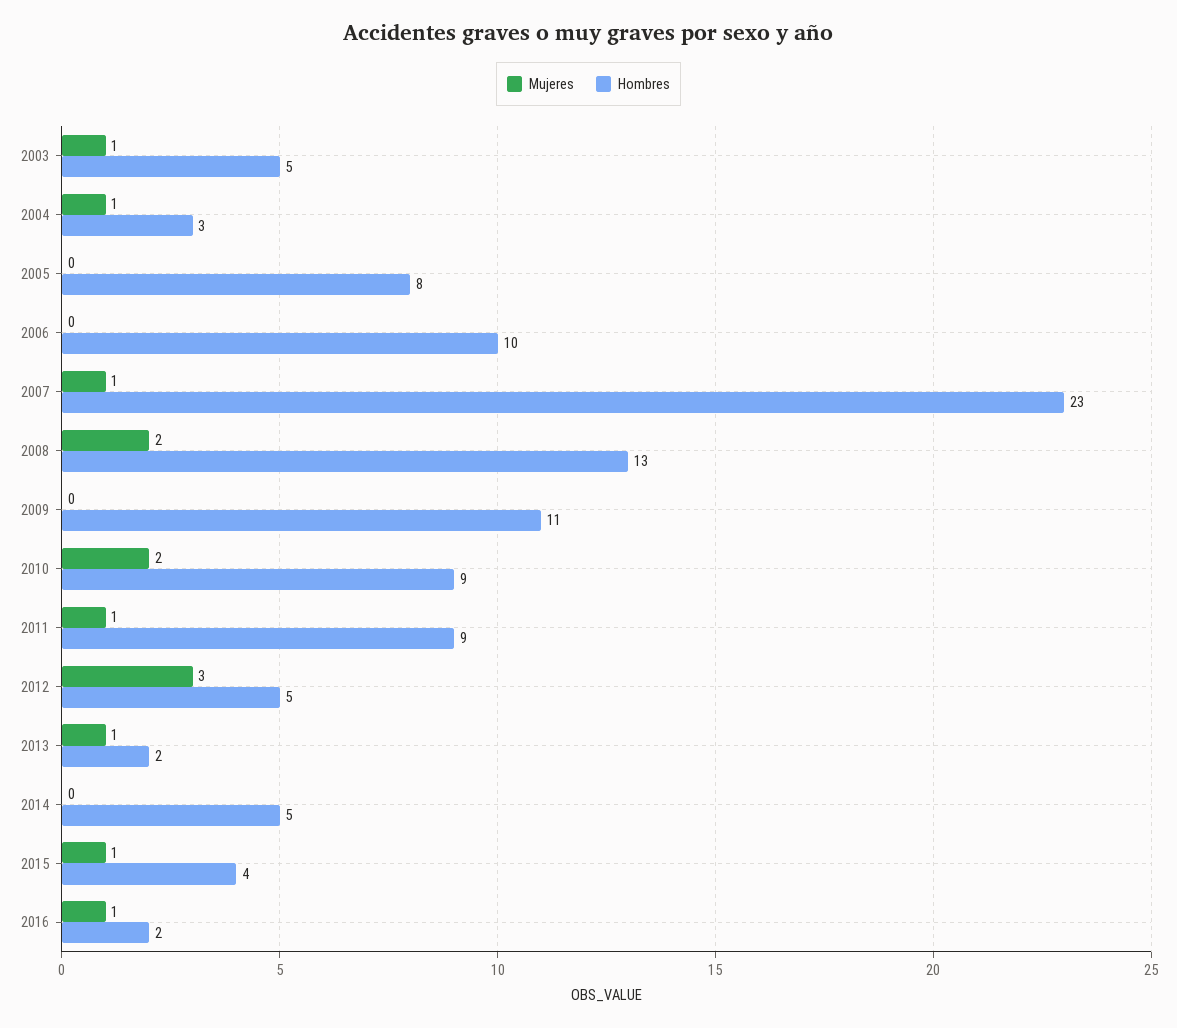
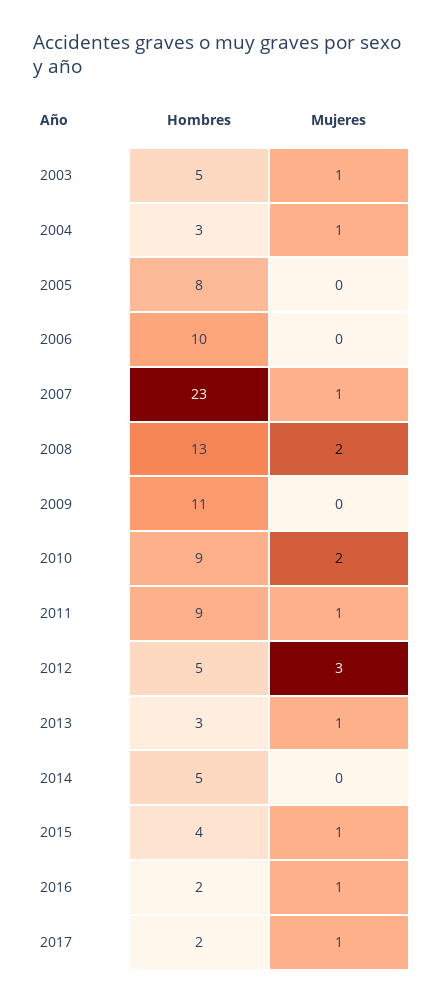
Hombres, 2013: 2 -> 3
Hombres, 2017: none -> 2
Mujeres, 2017: none -> 1

